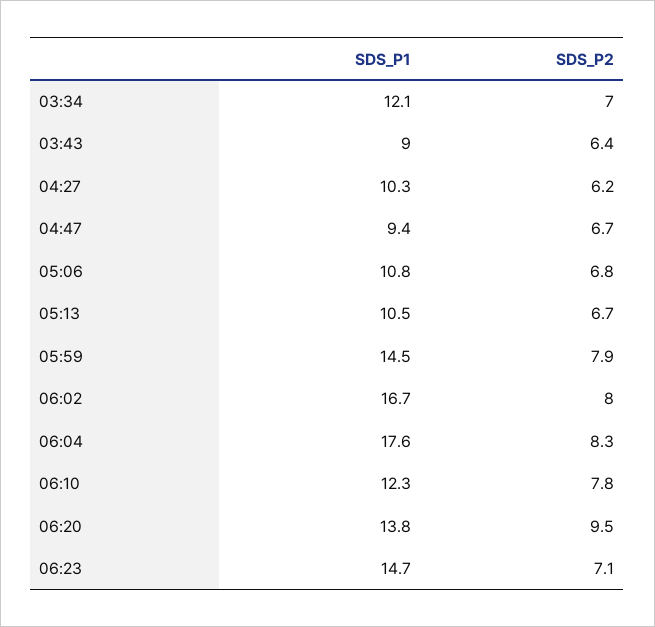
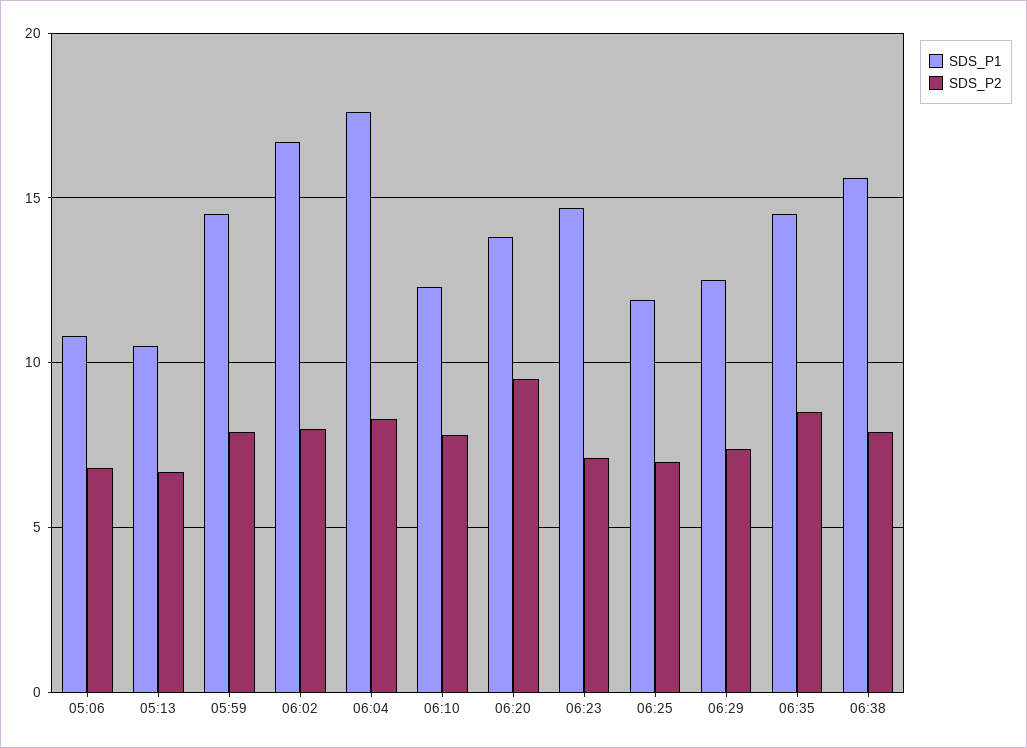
SDS_P1, 03:34: 12.1 -> none
SDS_P2, 03:34: 7 -> none
SDS_P1, 03:43: 9 -> none
SDS_P2, 03:43: 6.4 -> none
SDS_P1, 04:27: 10.3 -> none
SDS_P2, 04:27: 6.2 -> none
SDS_P1, 04:47: 9.4 -> none
SDS_P2, 04:47: 6.7 -> none
SDS_P1, 06:25: none -> 12
SDS_P2, 06:25: none -> 7
SDS_P1, 06:29: none -> 12.5
SDS_P2, 06:29: none -> 7.5
SDS_P1, 06:35: none -> 14.5
SDS_P2, 06:35: none -> 8.5
SDS_P1, 06:38: none -> 15.5
SDS_P2, 06:38: none -> 8

